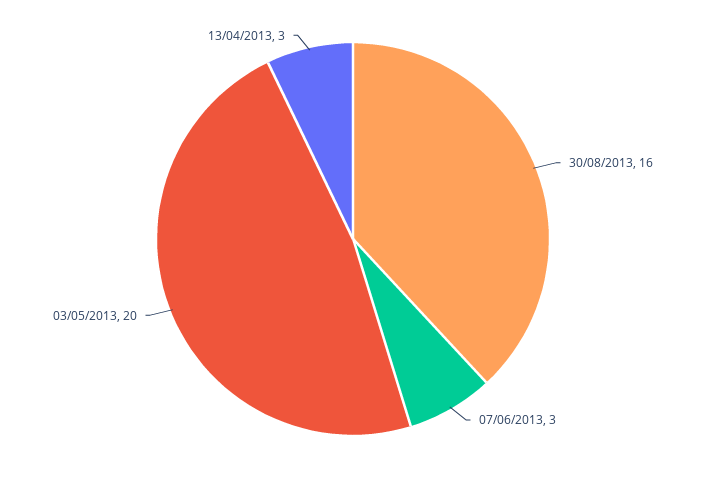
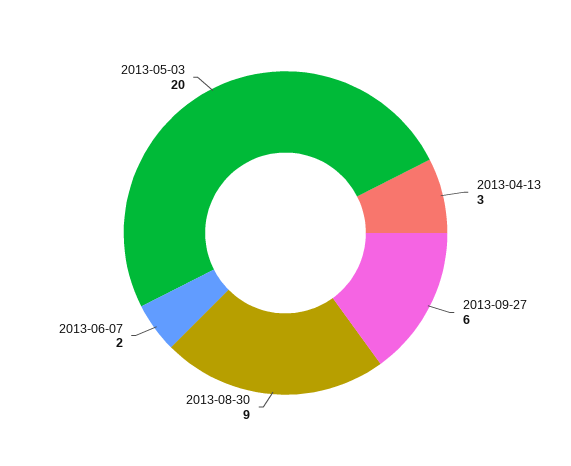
30/08/2013: 16 -> 9
07/06/2013: 3 -> 2
2013-09-27: none -> 6

